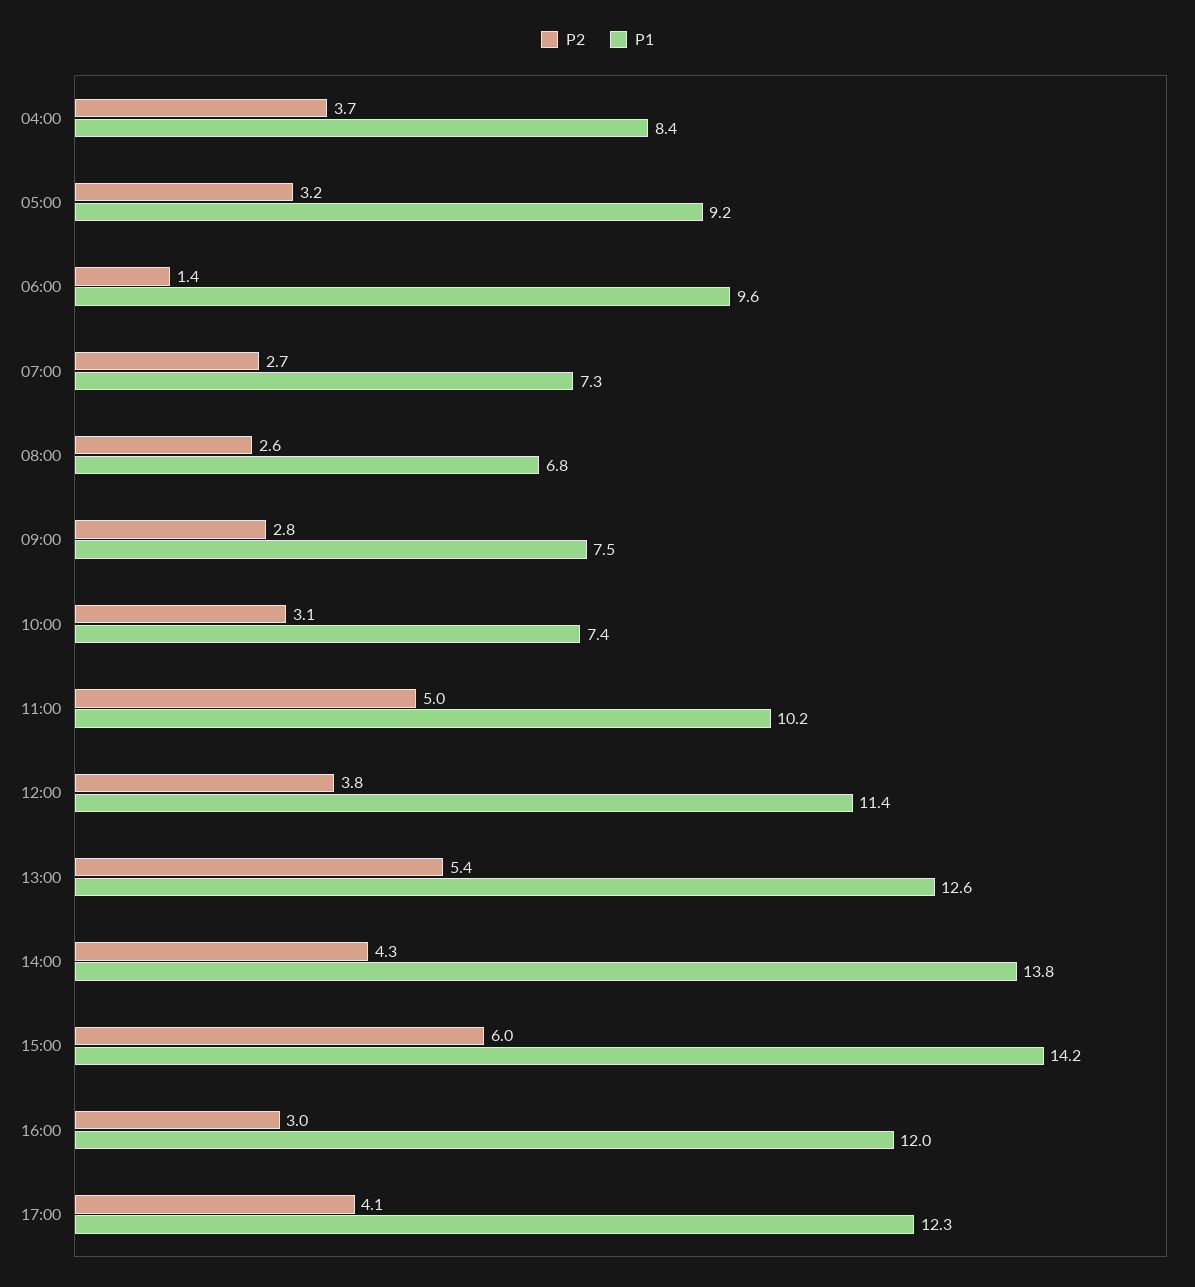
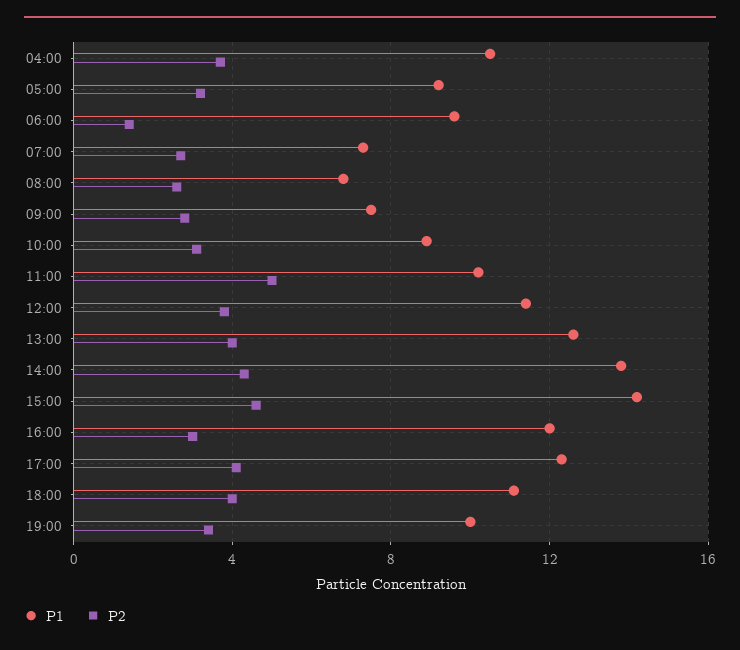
P1, 04:00: 8.4 -> 10.5
P1, 10:00: 7.4 -> 9
P2, 13:00: 5.4 -> 4
P2, 15:00: 6 -> 4.5
P1, 18:00: none -> 11
P2, 18:00: none -> 4
P1, 19:00: none -> 10
P2, 19:00: none -> 3.5

